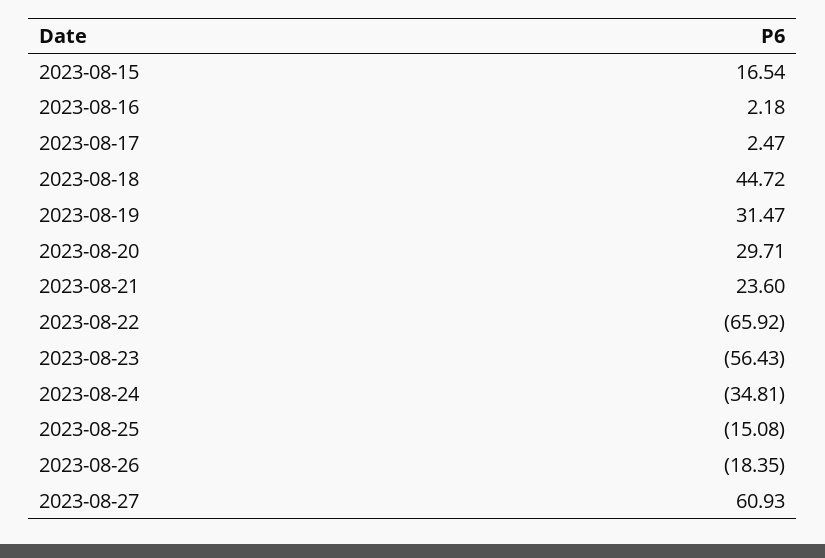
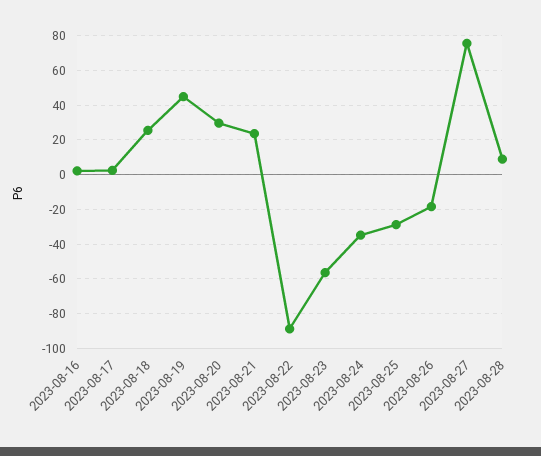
2023-08-15: 16.54 -> none
2023-08-18: 44.72 -> 25
2023-08-19: 31.47 -> 45
2023-08-22: -65.92 -> -90
2023-08-25: -15.08 -> -30
2023-08-27: 60.93 -> 75
2023-08-28: none -> 10

